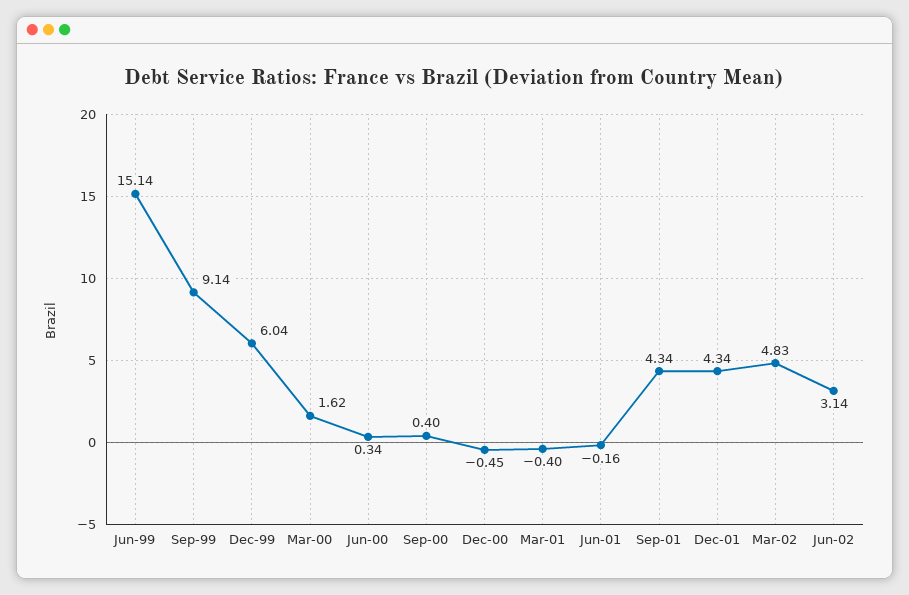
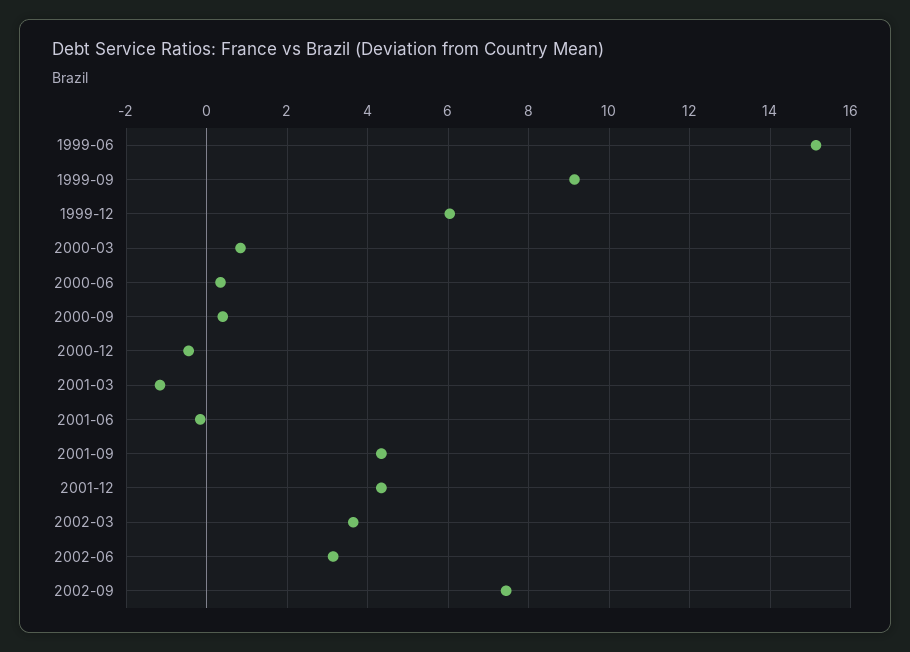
Mar-00: 1.62 -> 0.8
Mar-01: -0.4 -> -1.2
Mar-02: 4.83 -> 3.6
2002-09: none -> 7.4

